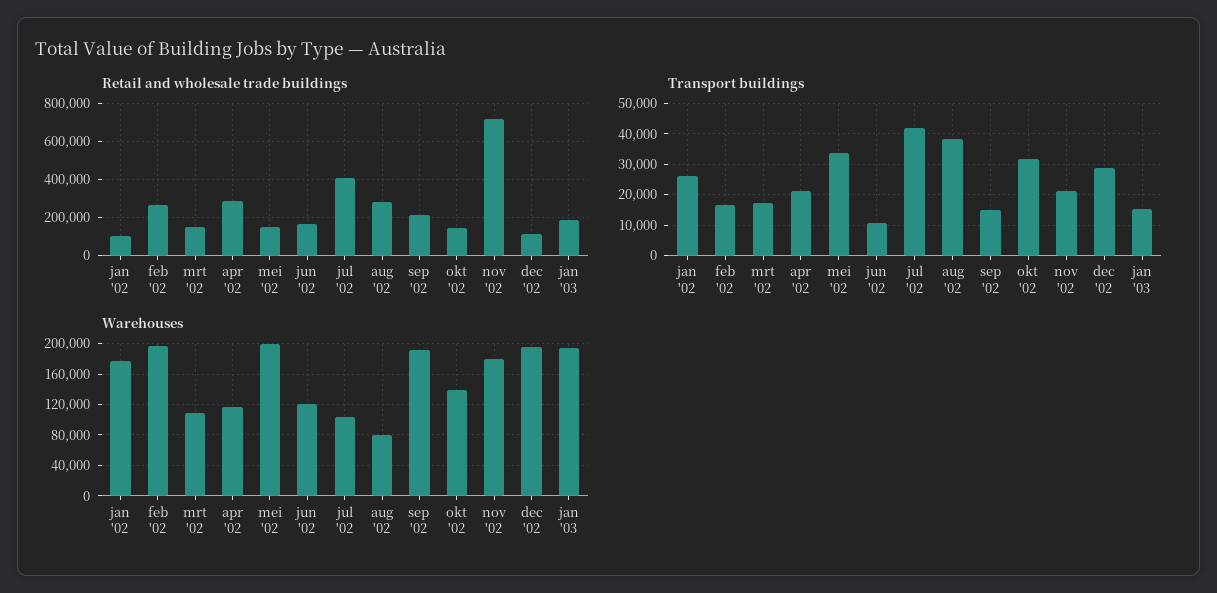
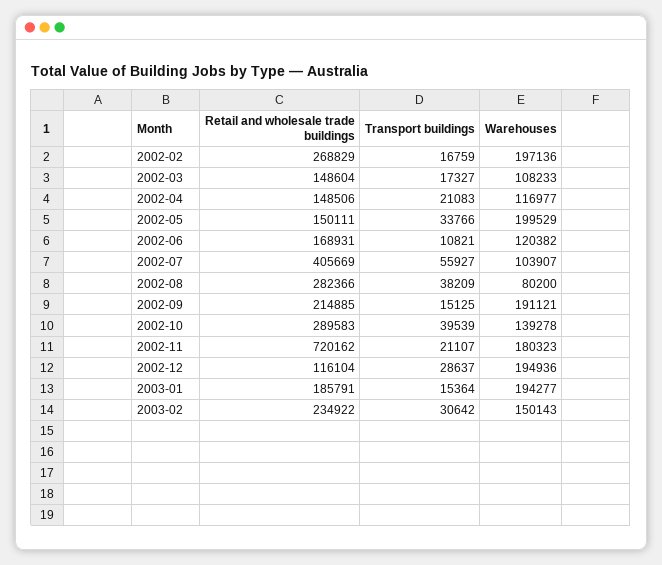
Retail and wholesale trade buildings, jan '02: 100000 -> none
Retail and wholesale trade buildings, apr '02: 300000 -> 148506
Retail and wholesale trade buildings, okt '02: 150000 -> 289583
Transport buildings, jan '02: 26000 -> none
Transport buildings, jul '02: 42000 -> 55927
Transport buildings, okt '02: 32000 -> 39539
Warehouses, jan '02: 180000 -> none
Retail and wholesale trade buildings, 2003-02: none -> 234922
Transport buildings, 2003-02: none -> 30642
Warehouses, 2003-02: none -> 150143

